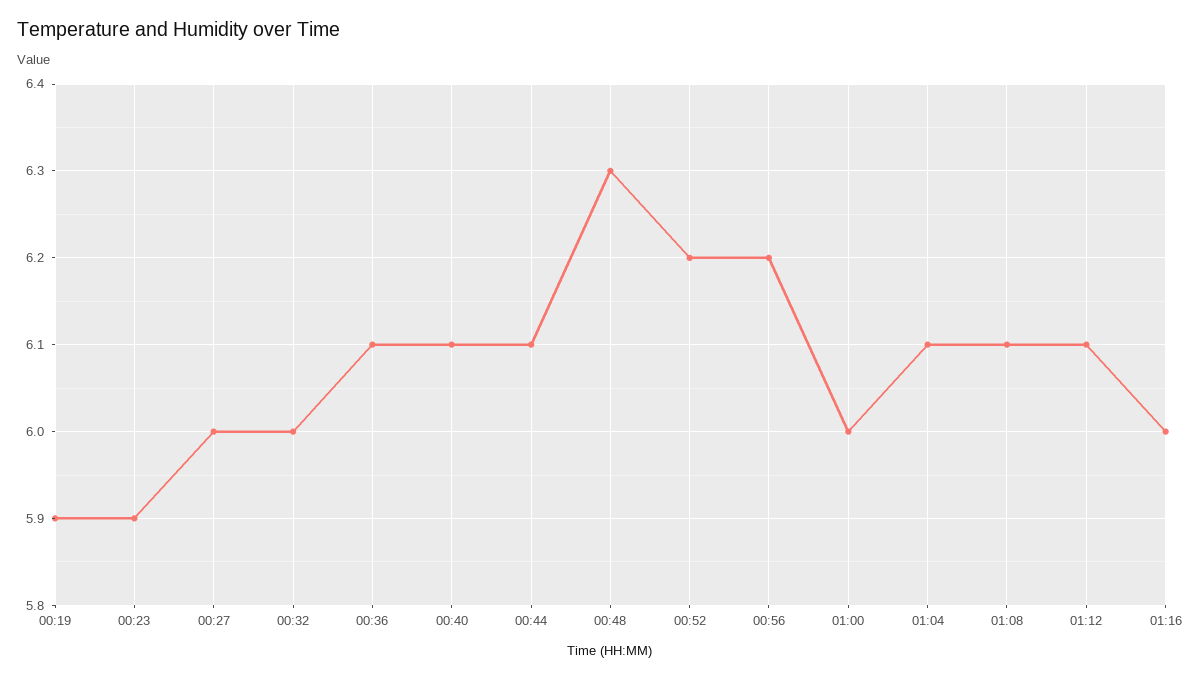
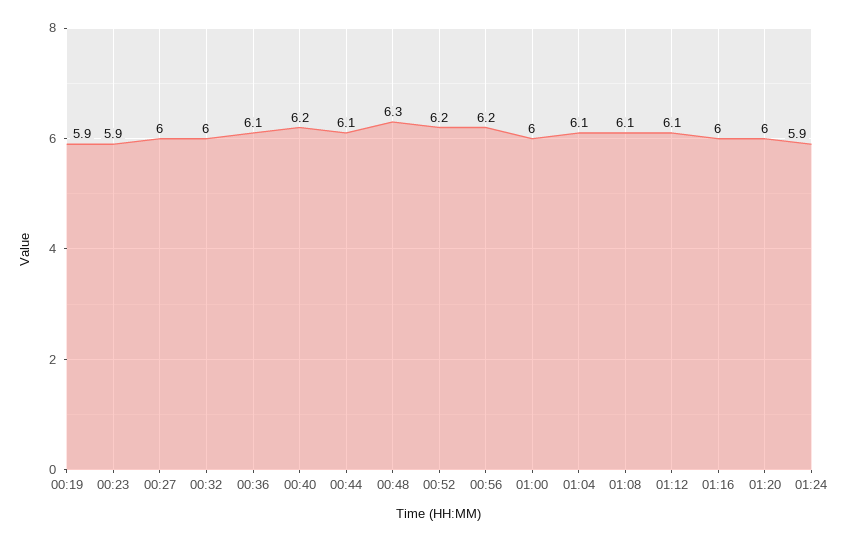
00:40: 6.1 -> 6.2
01:20: none -> 6
01:24: none -> 5.9

